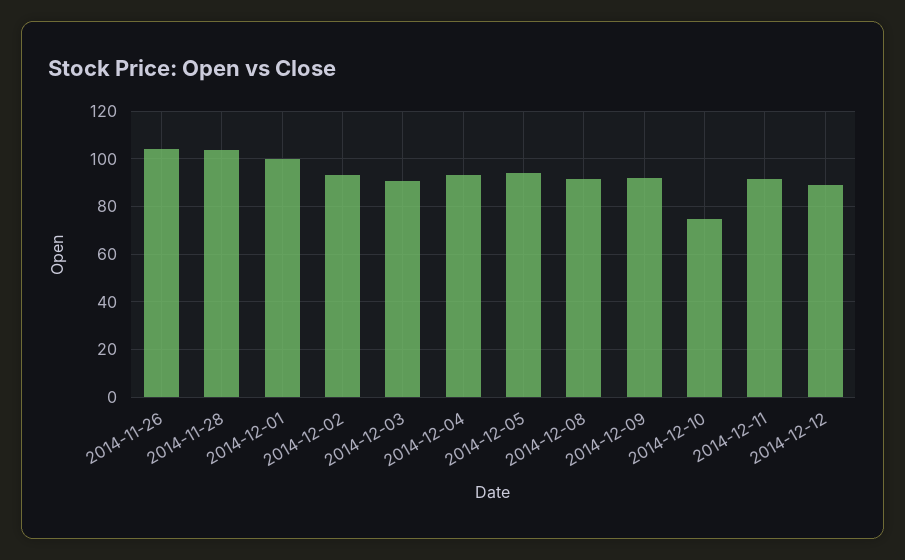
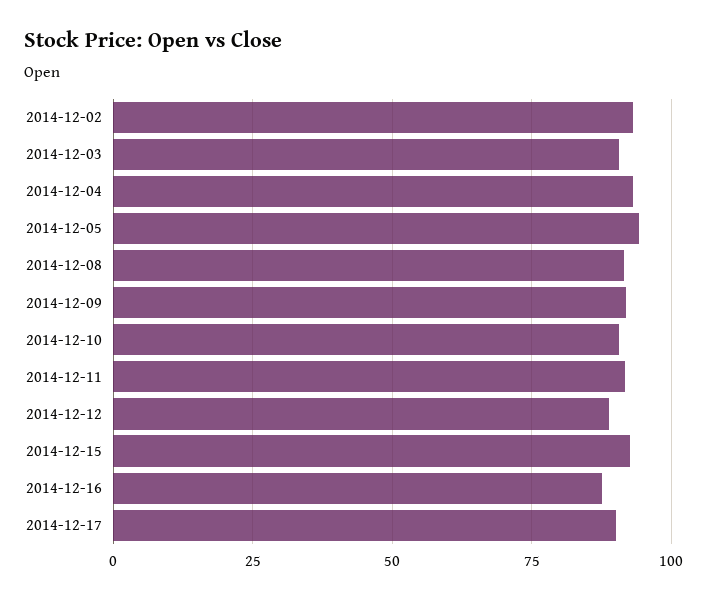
2014-11-26: 105 -> none
2014-11-28: 105 -> none
2014-12-01: 100 -> none
2014-12-10: 75 -> 90
2014-12-15: none -> 92.5
2014-12-16: none -> 87.5
2014-12-17: none -> 90

